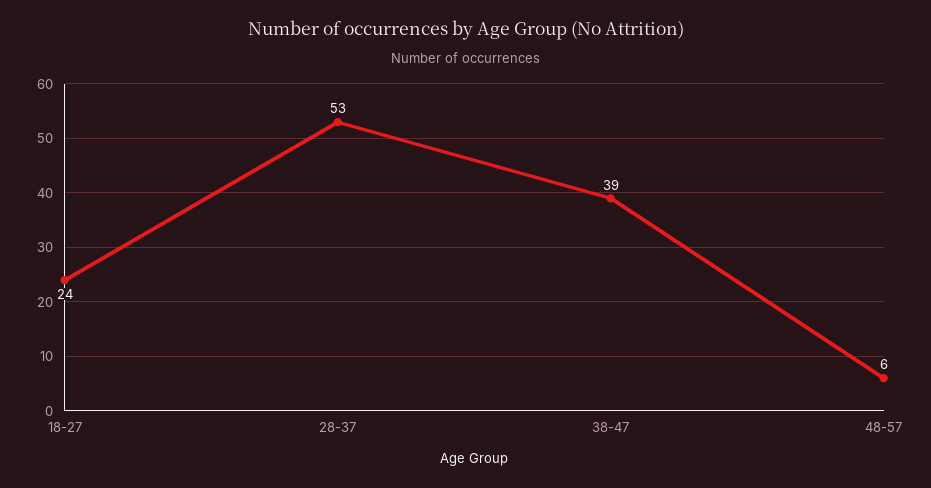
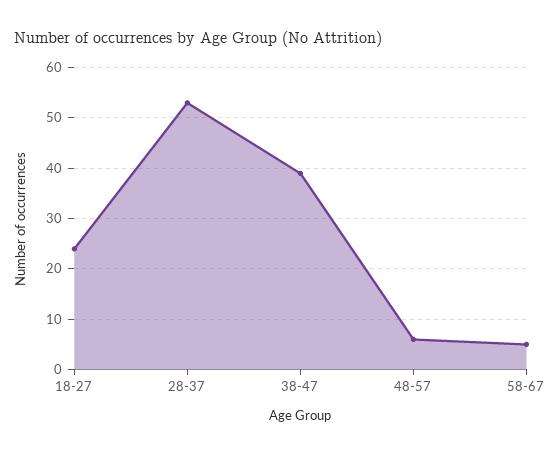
58-67: none -> 5

